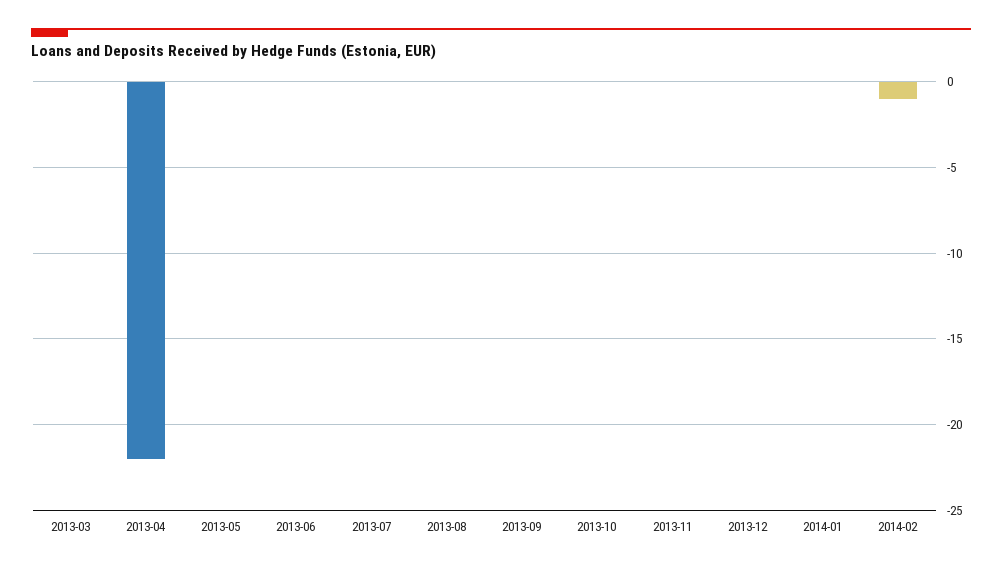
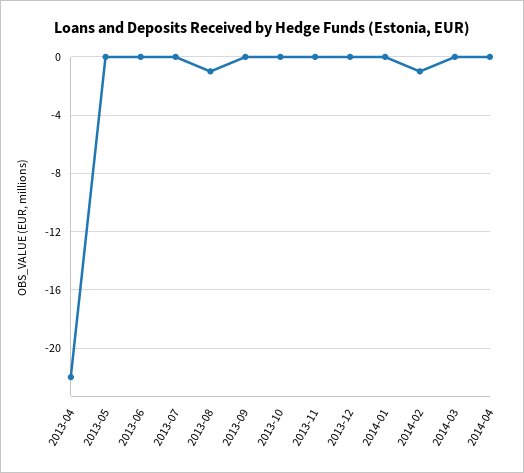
2013-03: 0 -> none
2013-08: 0 -> -1
2014-03: none -> 0
2014-04: none -> 0

